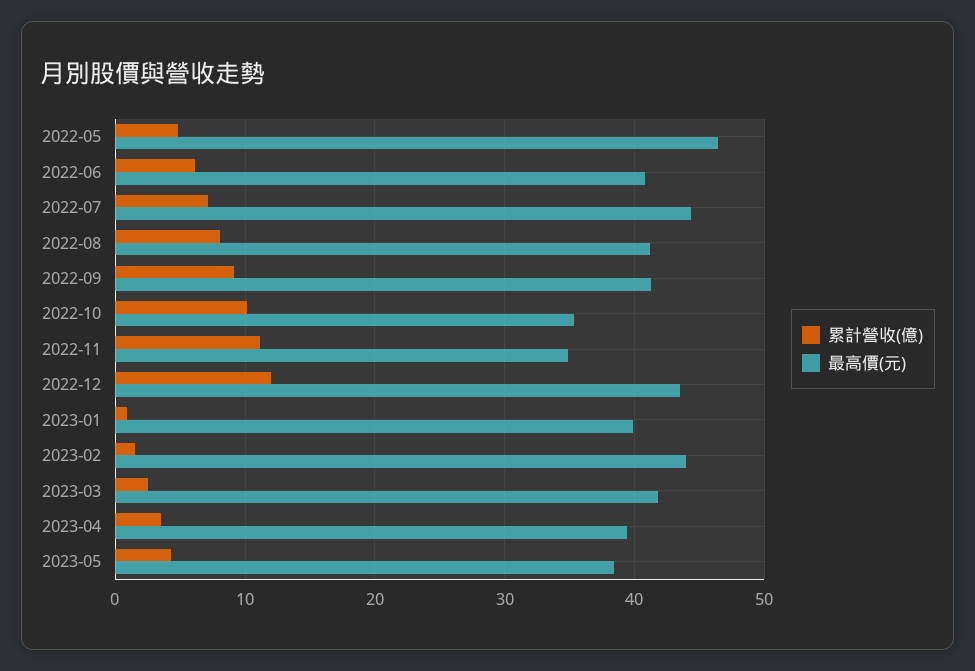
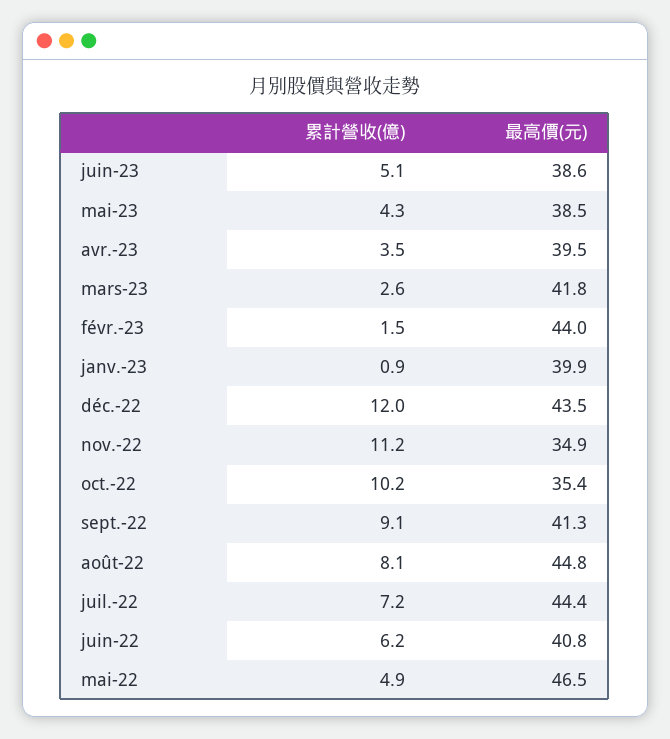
最高價(元), 2022-08: 41 -> 44.8
累計營收(億), juin-23: none -> 5.1
最高價(元), juin-23: none -> 38.6

